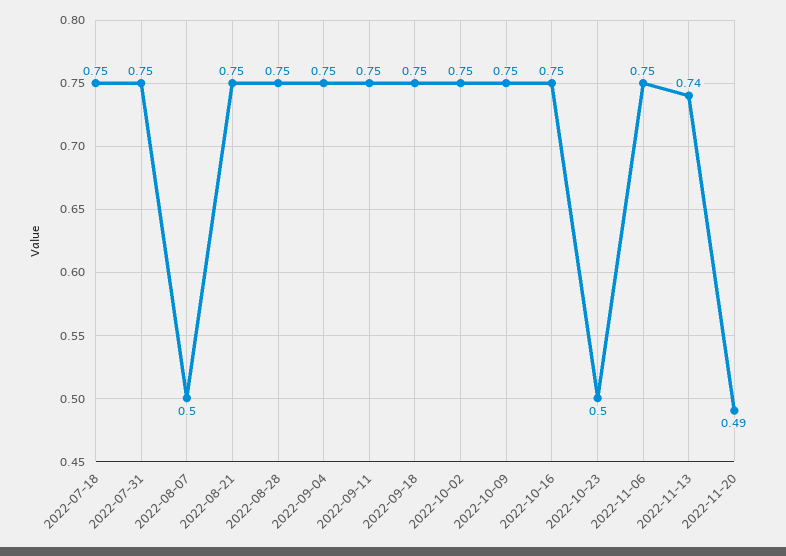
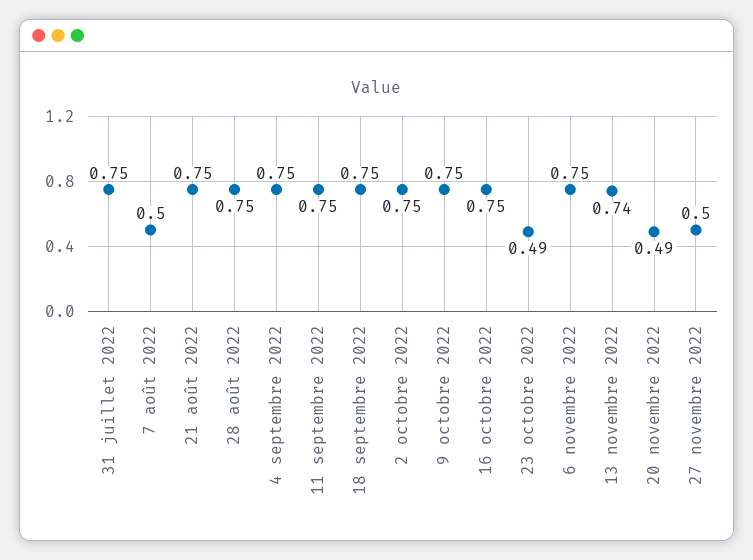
2022-07-18: 0.75 -> none
2022-10-23: 0.5 -> 0.49
27 novembre 2022: none -> 0.5

